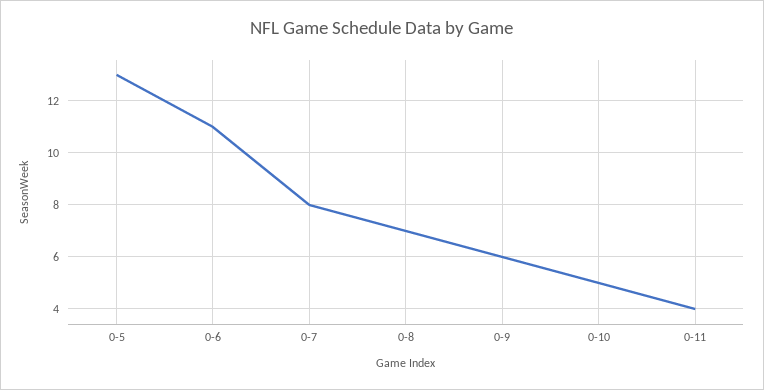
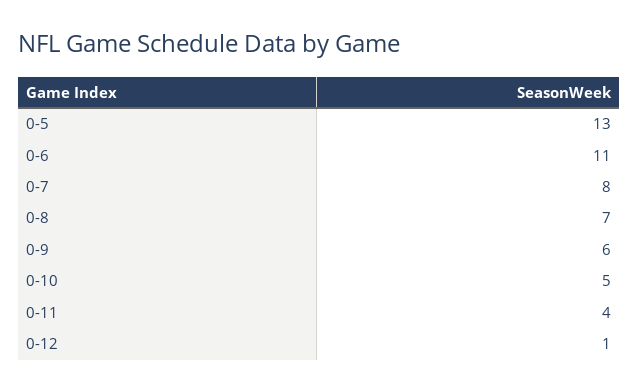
0-12: none -> 1

